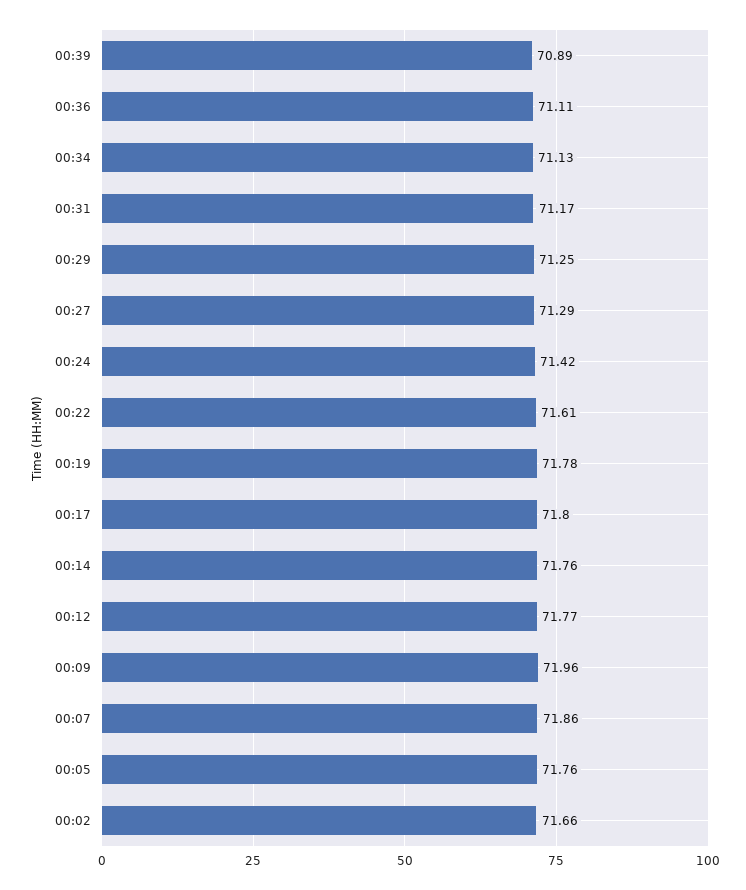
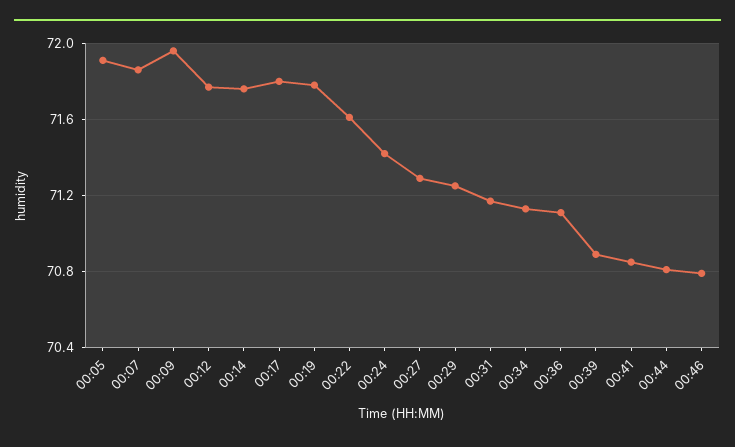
00:05: 71.76 -> 71.9
00:02: 71.66 -> none
00:41: none -> 70.85
00:44: none -> 70.8
00:46: none -> 70.8

